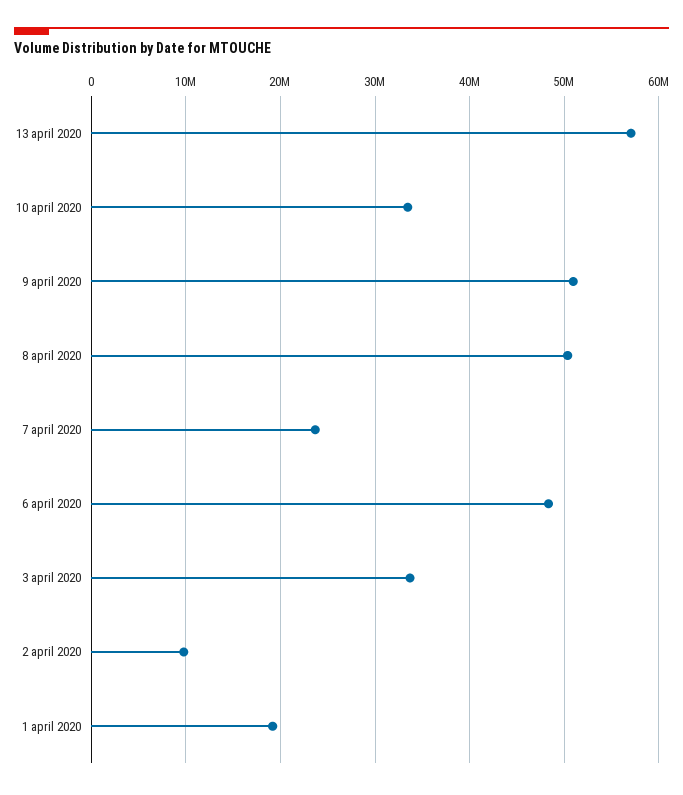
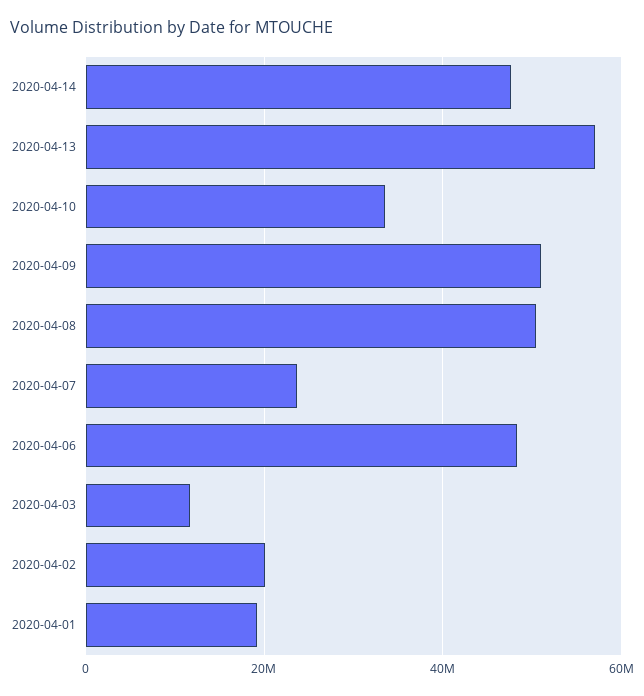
3 april 2020: 34000000 -> 12000000
2 april 2020: 10000000 -> 20000000
2020-04-14: none -> 48000000

